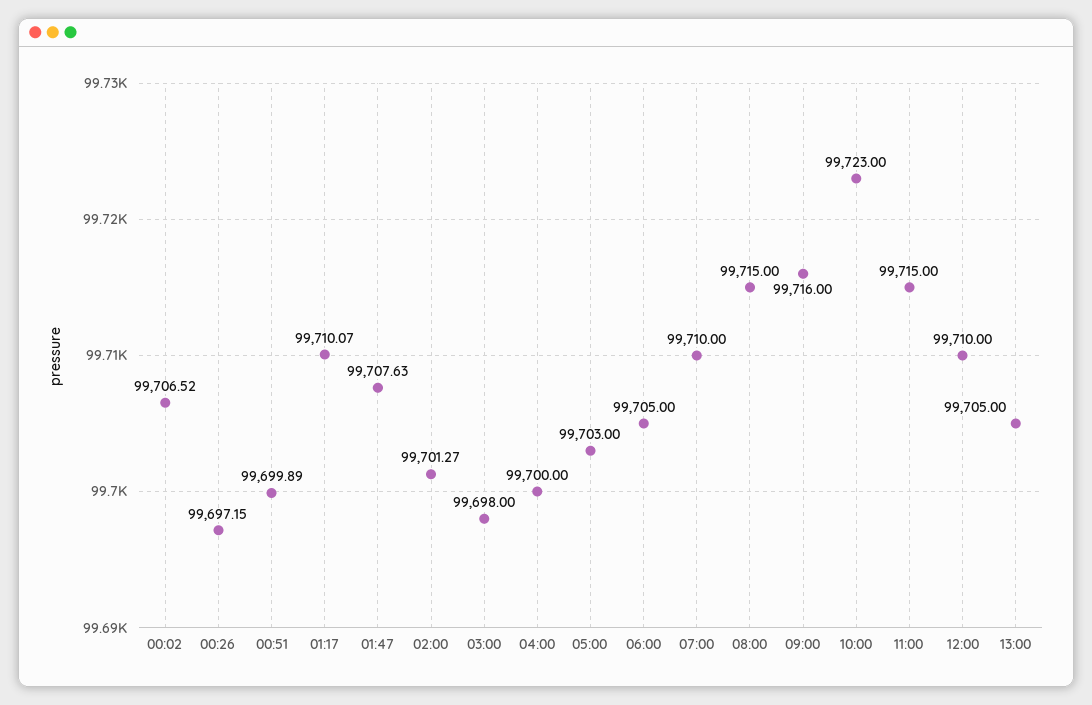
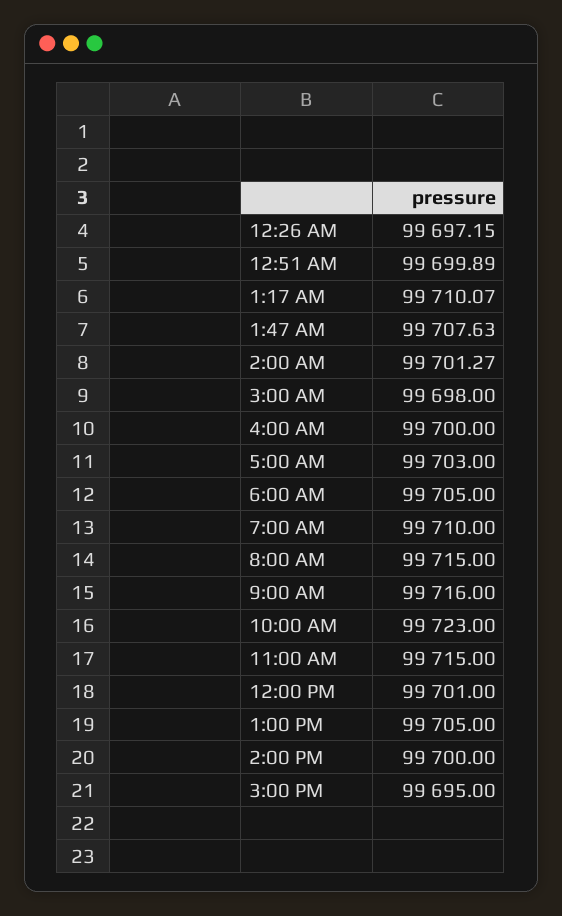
00:02: 99706.52 -> none
12:00: 99710 -> 99701
2:00 PM: none -> 99700
3:00 PM: none -> 99695

